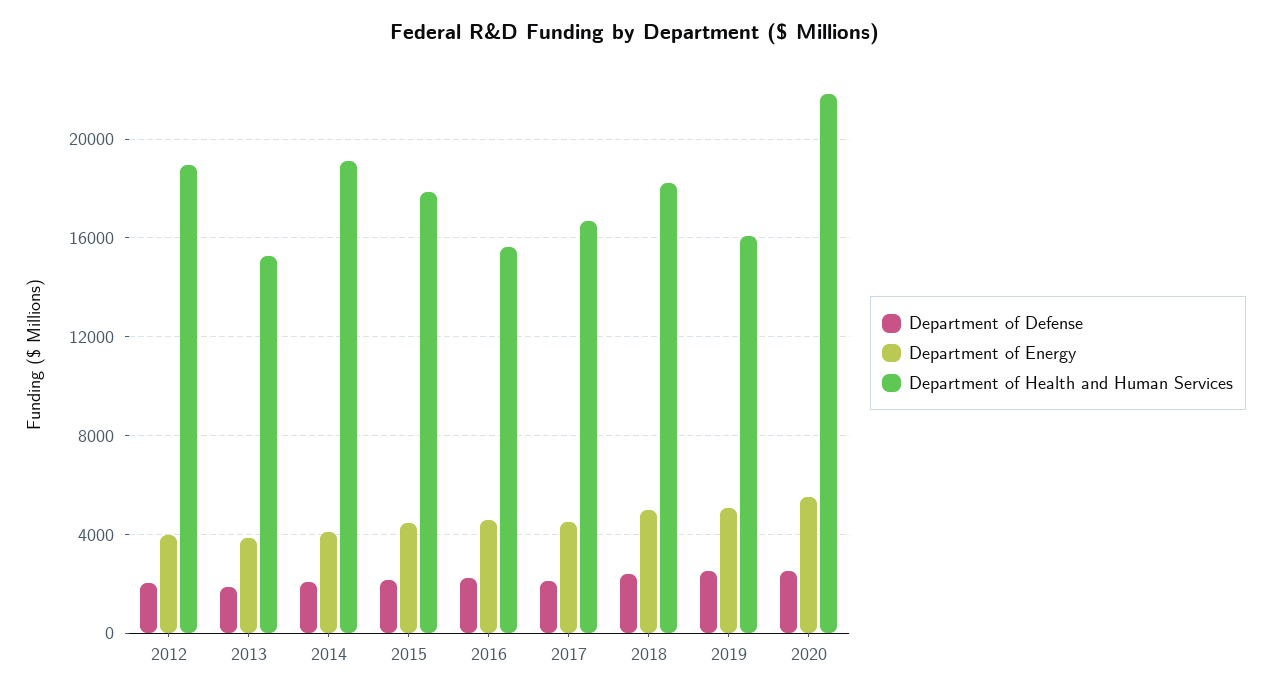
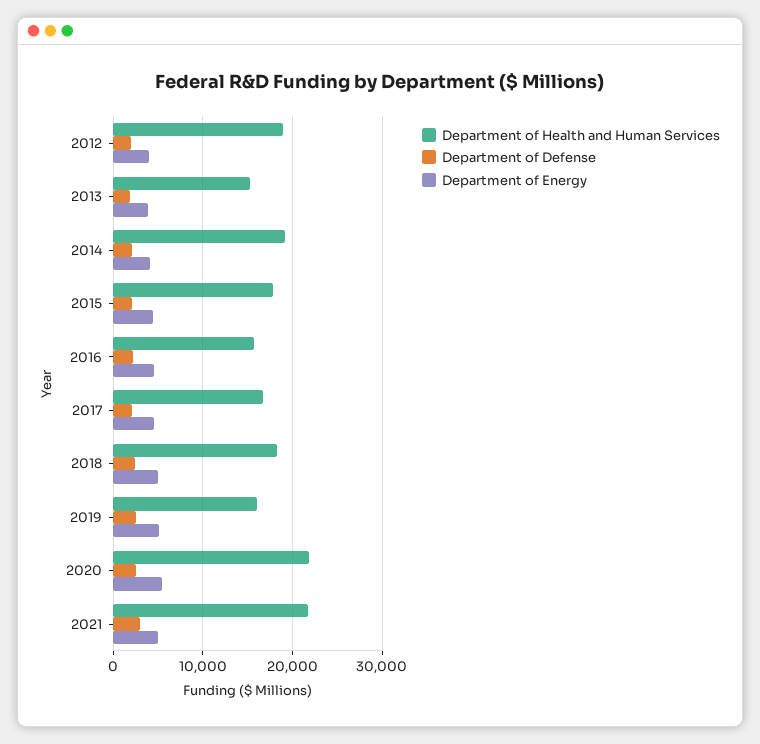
Department of Health and Human Services, 2021: none -> 22000
Department of Defense, 2021: none -> 3000
Department of Energy, 2021: none -> 5000

